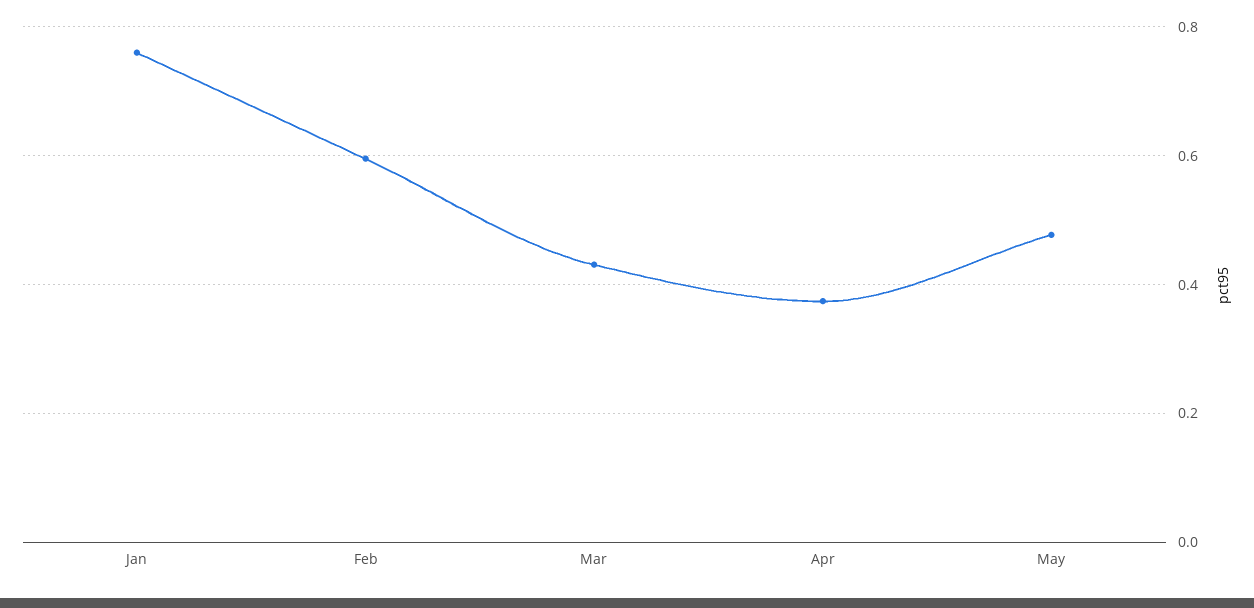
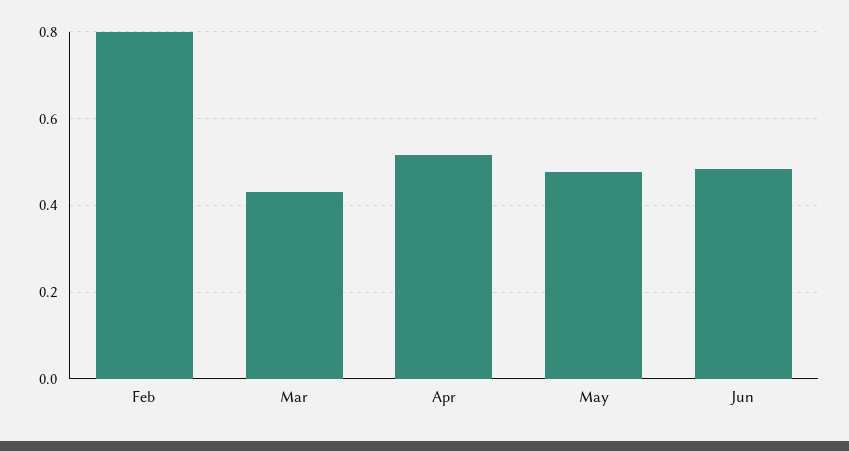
Jan: 0.76 -> none
Feb: 0.6 -> 0.8
Apr: 0.38 -> 0.52
Jun: none -> 0.48

